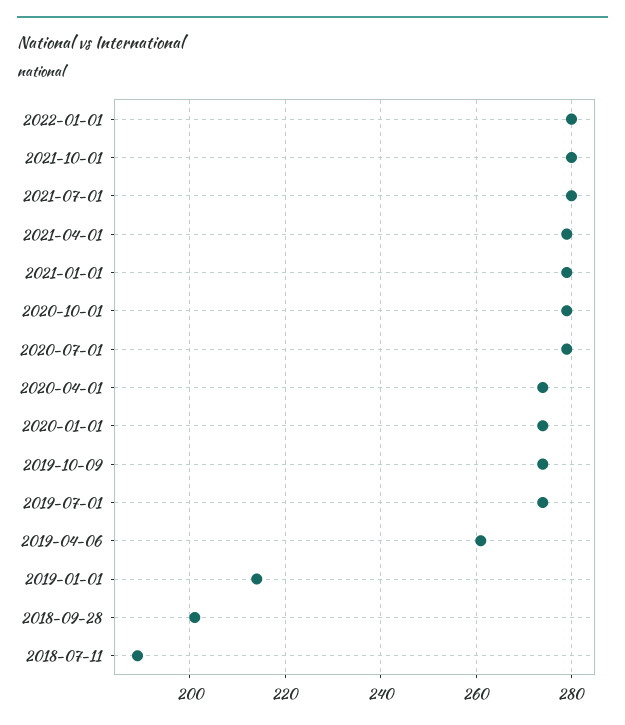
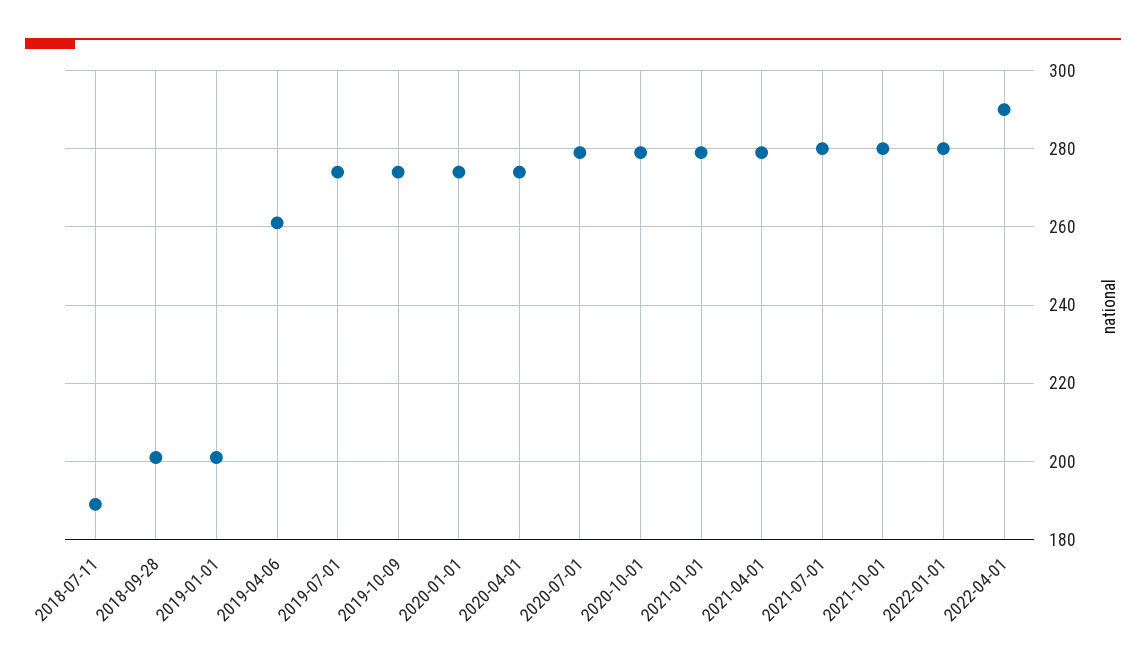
2019-01-01: 215 -> 200
2022-04-01: none -> 290

